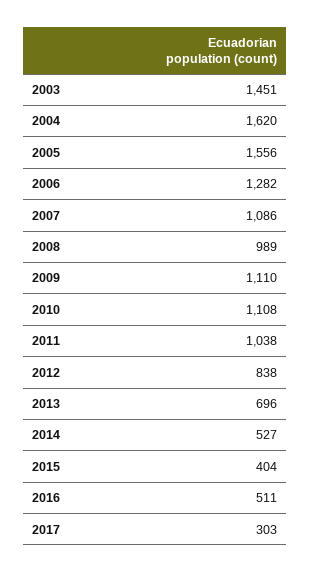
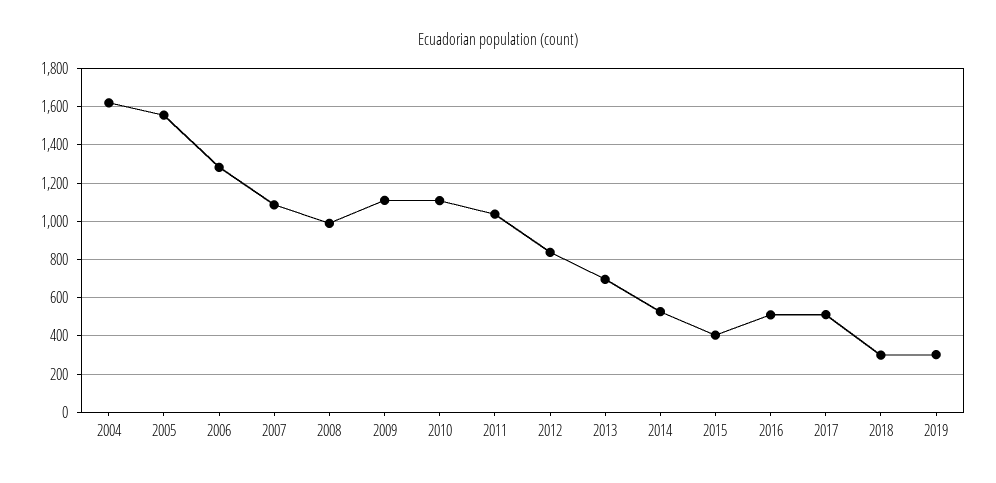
2003: 1451 -> none
2017: 303 -> 500
2018: none -> 300
2019: none -> 300

